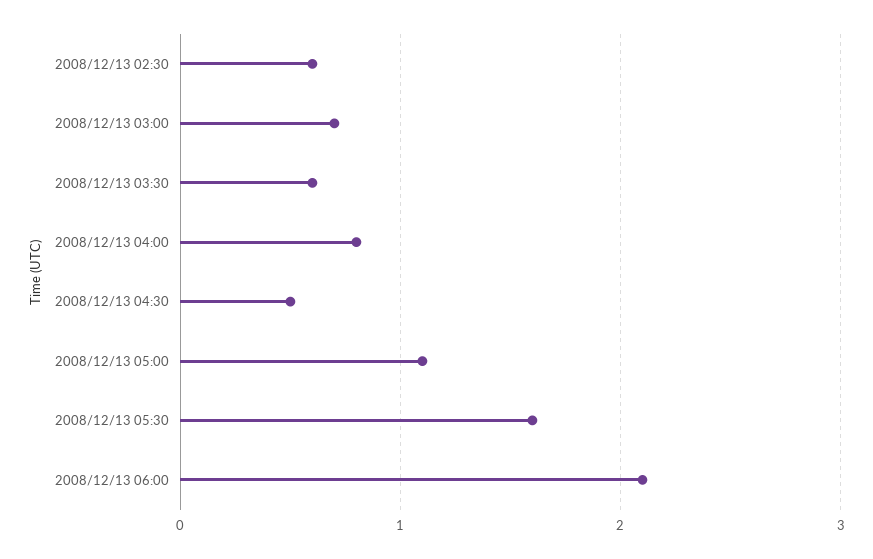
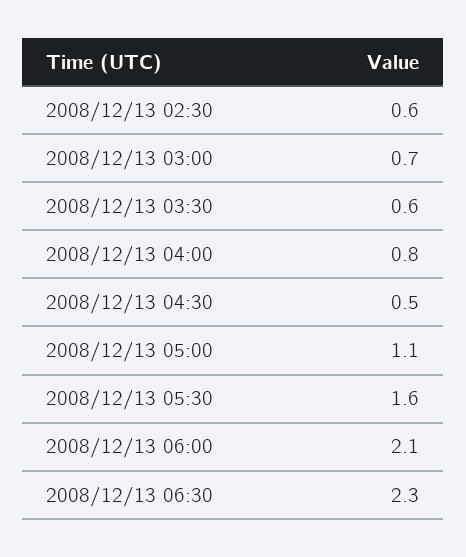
2008/12/13 06:30: none -> 2.3

